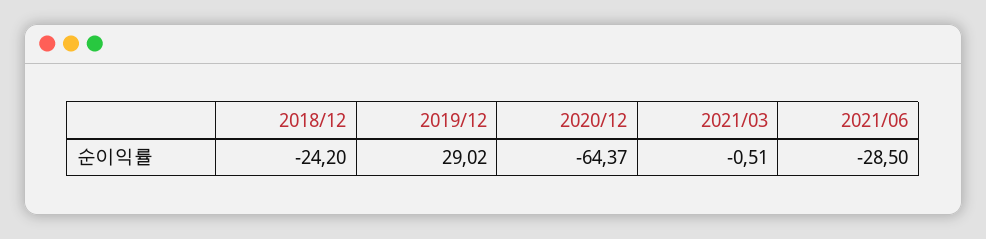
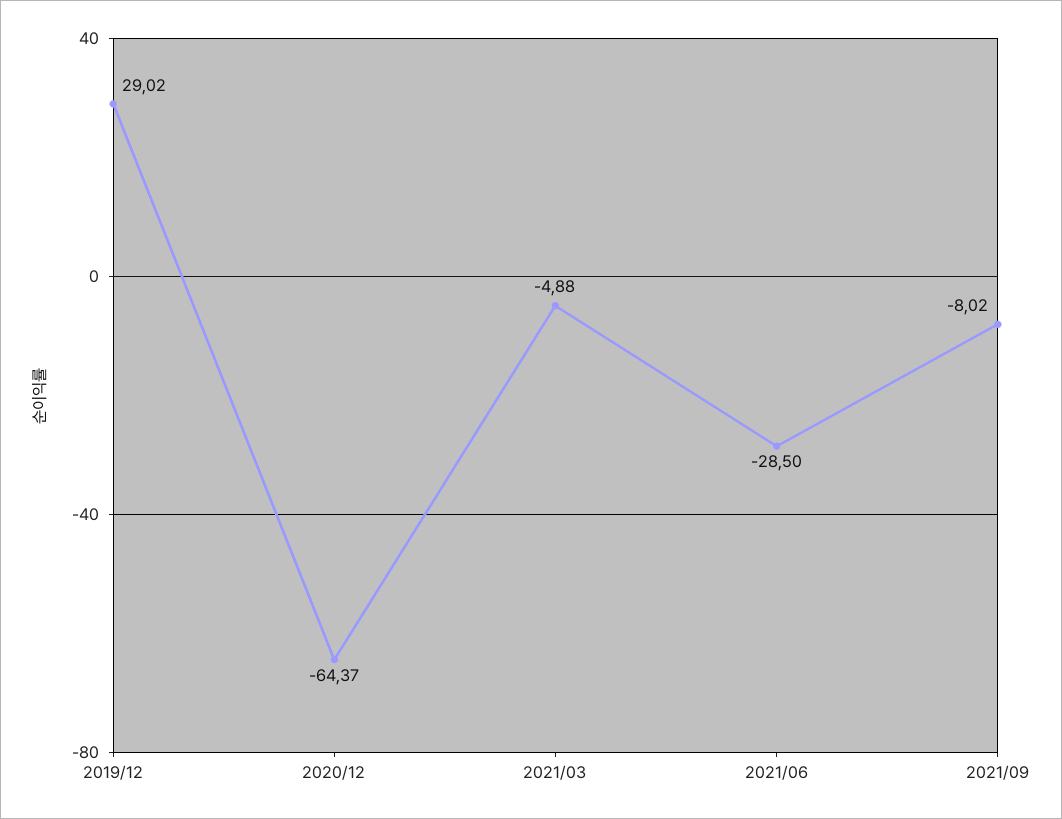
2018/12: -24.2 -> none
2021/03: -0.51 -> -4.88
2021/09: none -> -8.02

